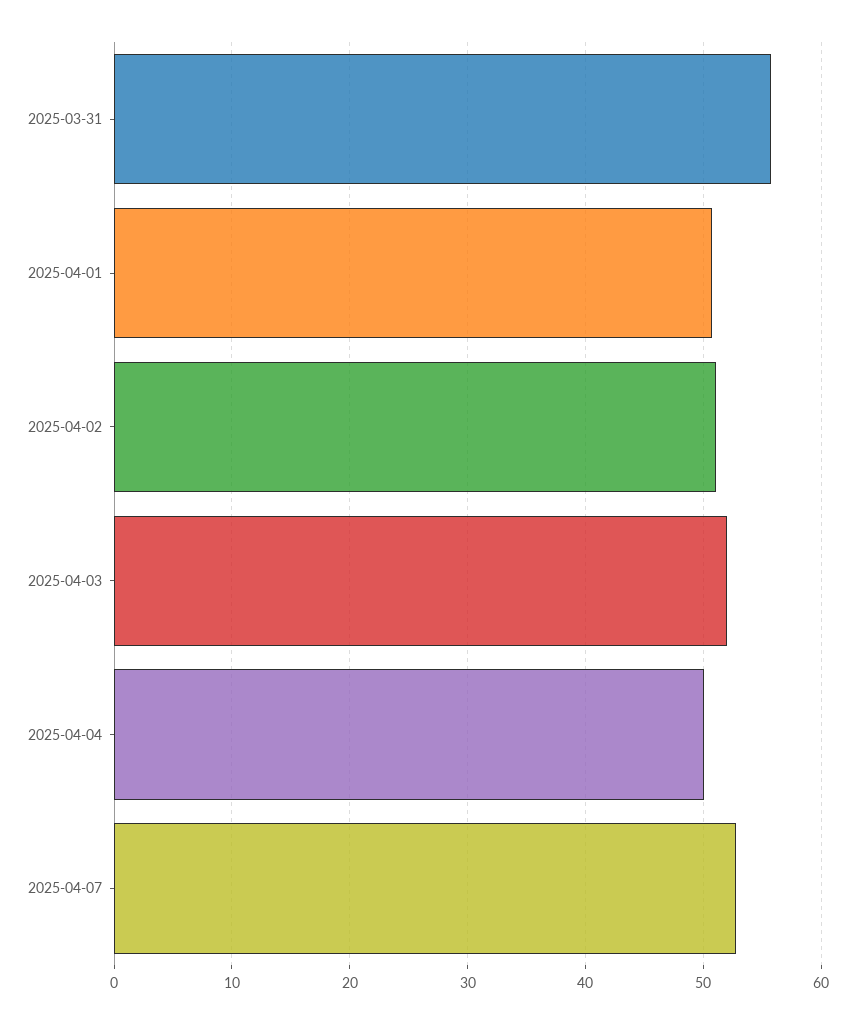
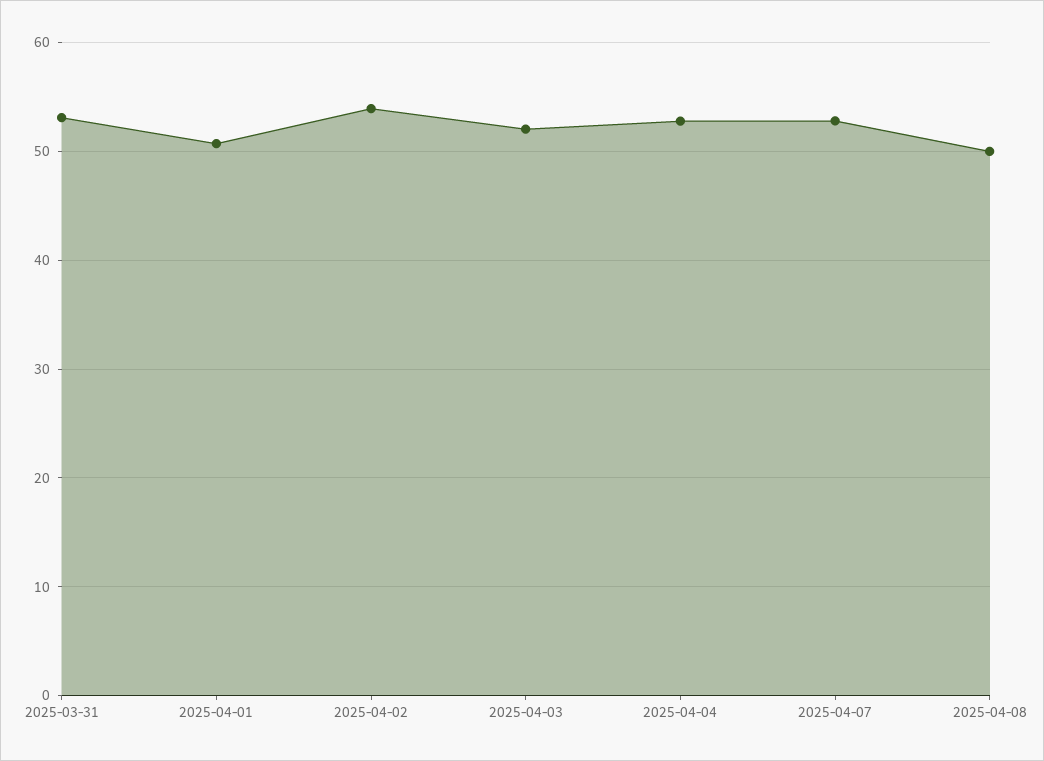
2025-03-31: 56 -> 53
2025-04-02: 51 -> 54
2025-04-04: 50 -> 53
2025-04-08: none -> 50

